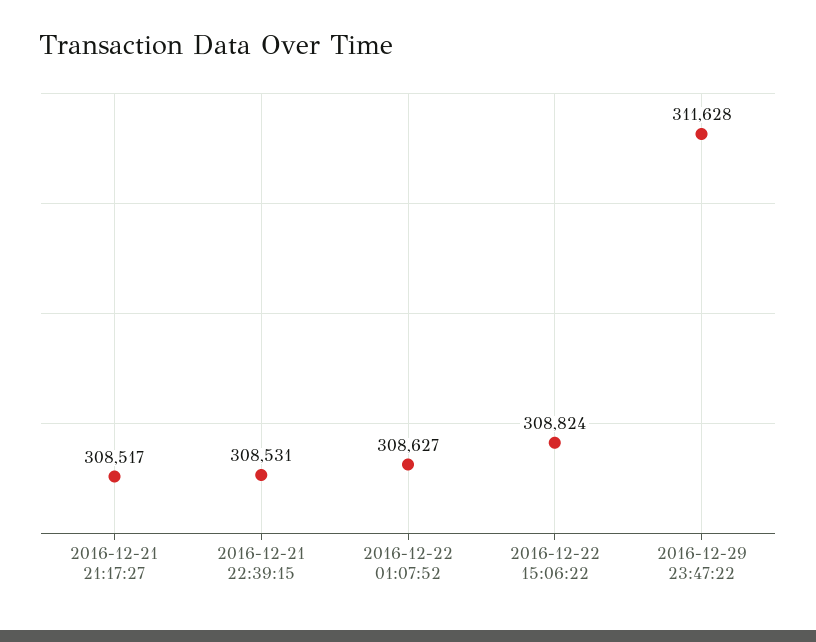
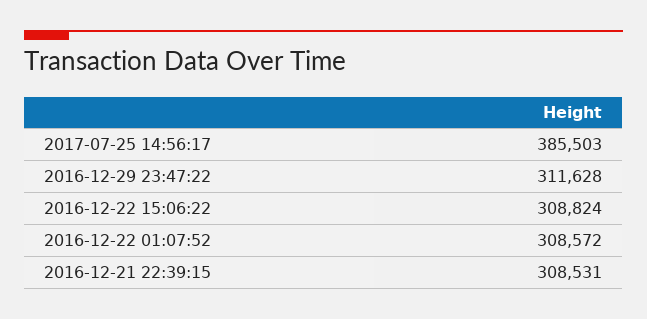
2016-12-21 21:17:27: 308517 -> none
2016-12-22 01:07:52: 308627 -> 308572
2017-07-25 14:56:17: none -> 385503

